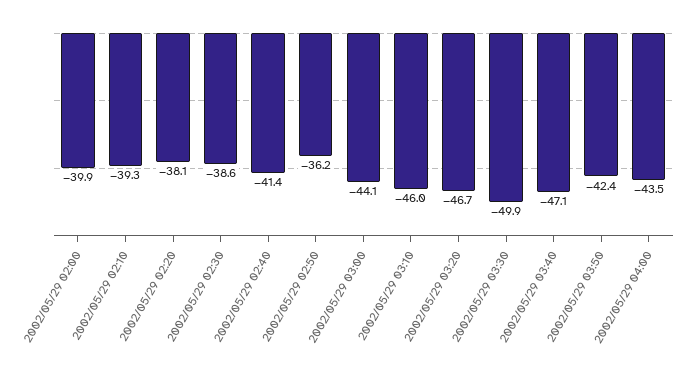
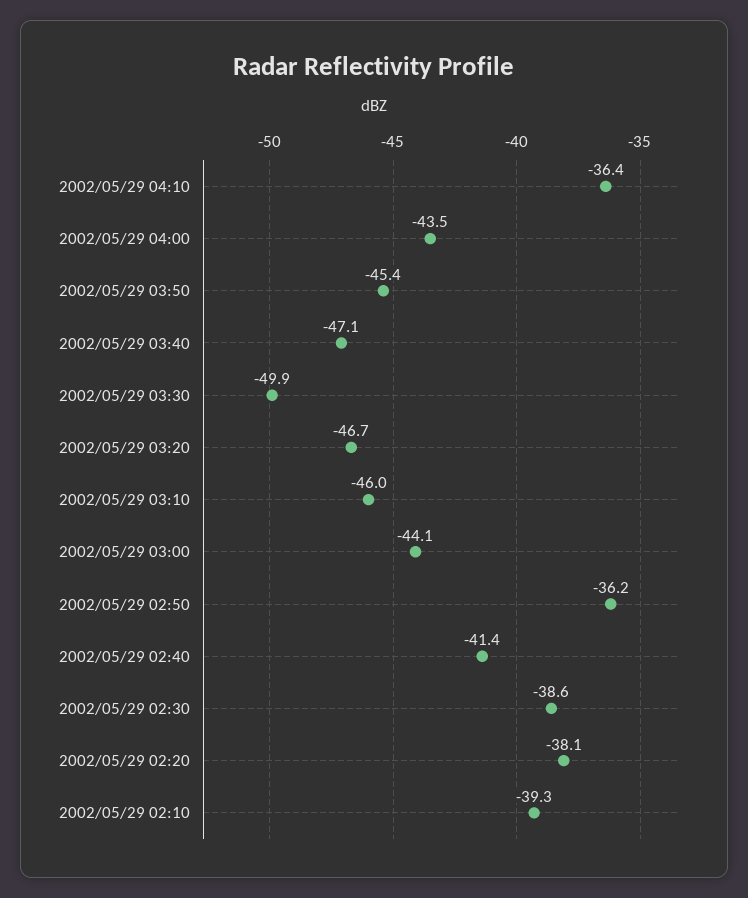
2002/05/29 02:00: -39.9 -> none
2002/05/29 03:50: -42.4 -> -45.4
2002/05/29 04:10: none -> -36.4

